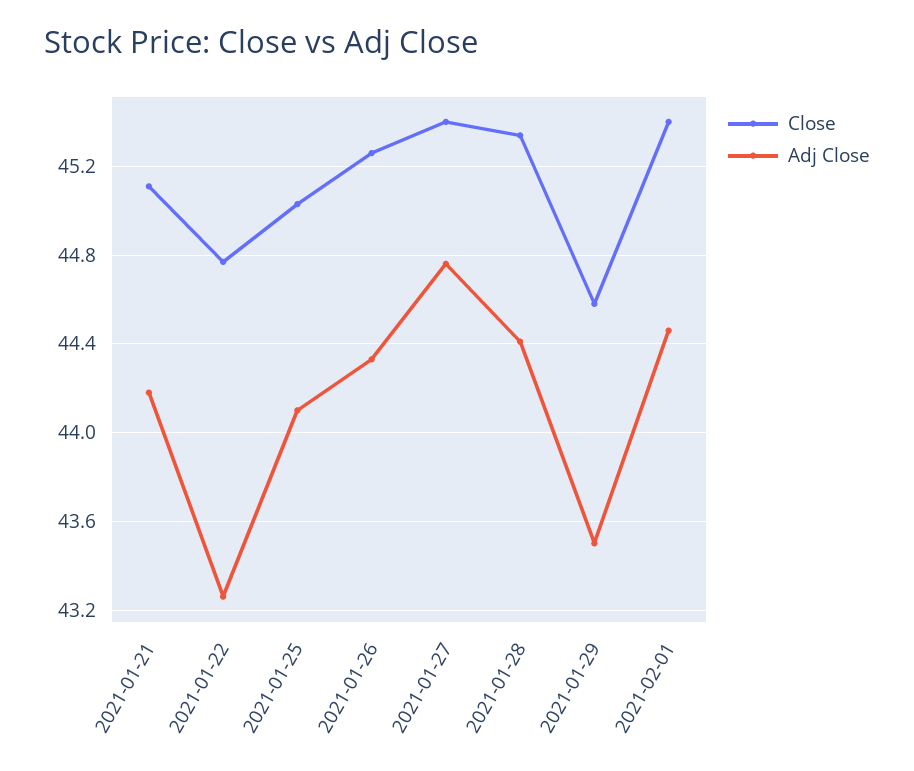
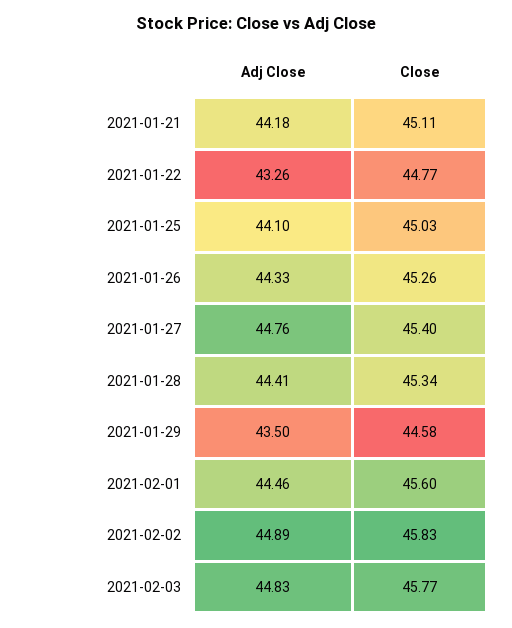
Close, 2021-02-01: 45.4 -> 45.6
Adj Close, 2021-02-02: none -> 44.89
Close, 2021-02-02: none -> 45.83
Adj Close, 2021-02-03: none -> 44.83
Close, 2021-02-03: none -> 45.77

